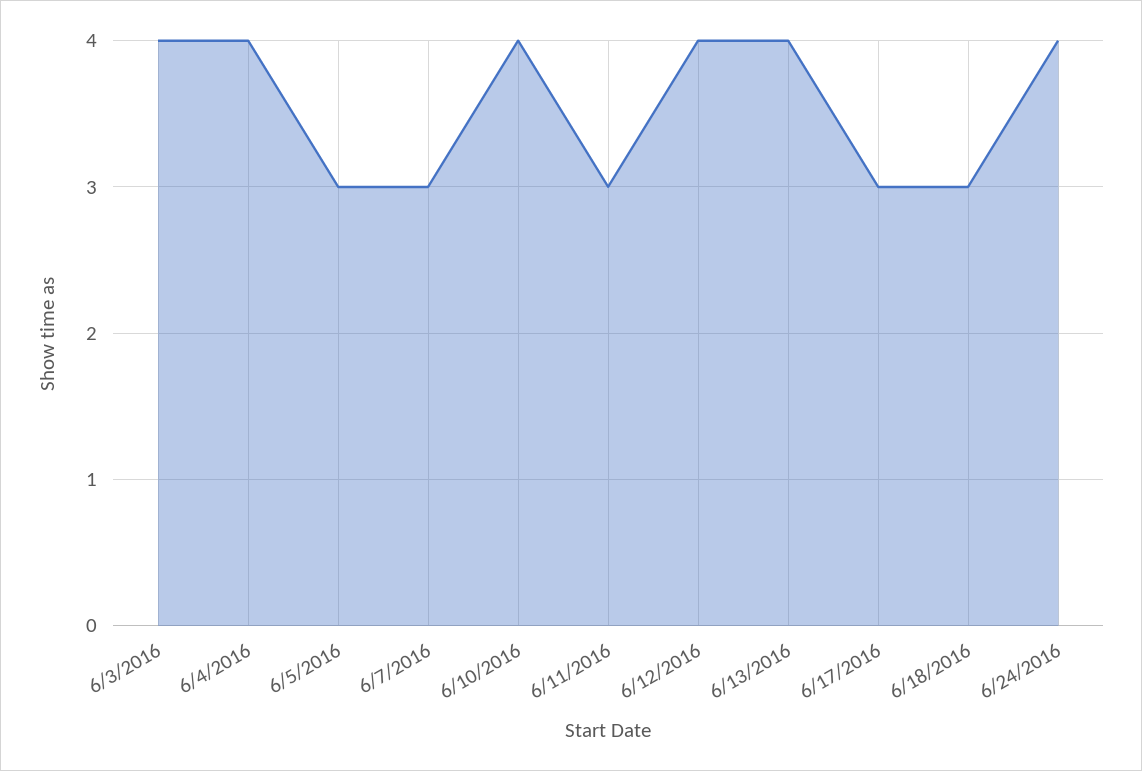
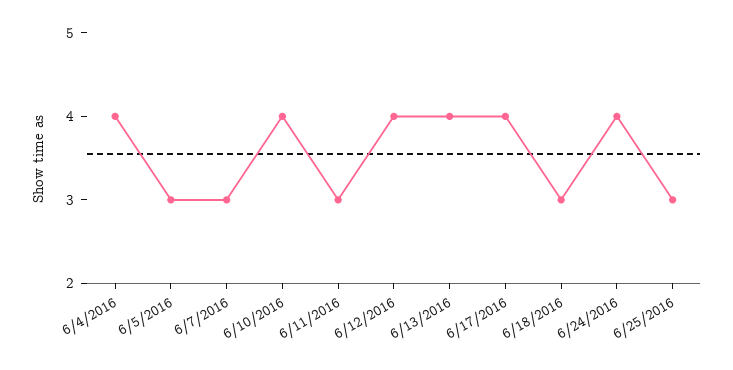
6/3/2016: 4 -> none
6/17/2016: 3 -> 4
6/25/2016: none -> 3

